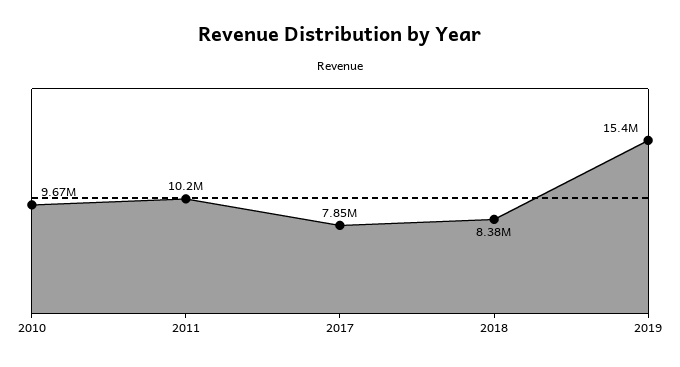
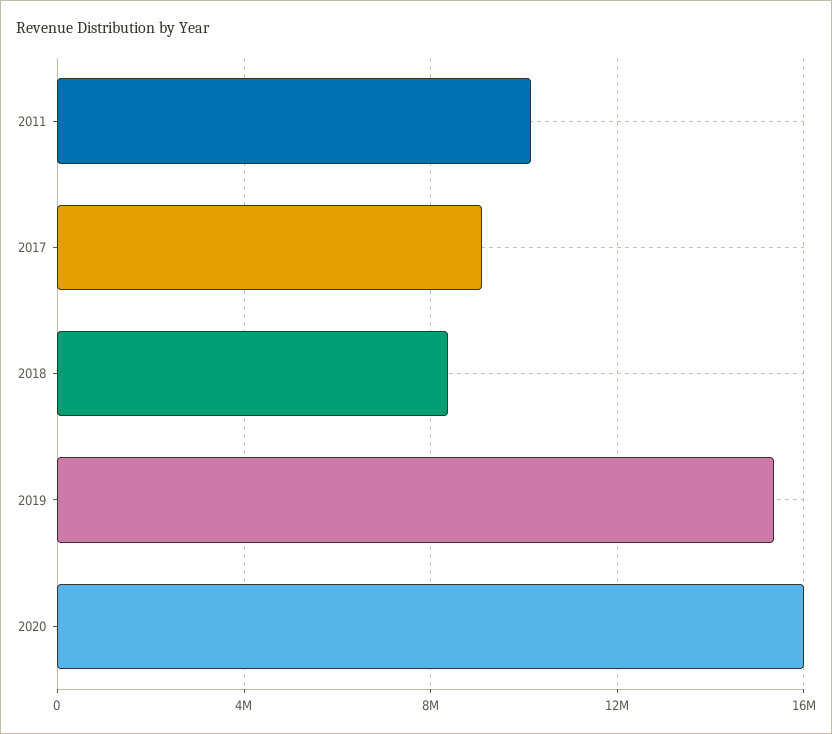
2010: 9670000 -> none
2017: 7850000 -> 9000000
2020: none -> 16000000

